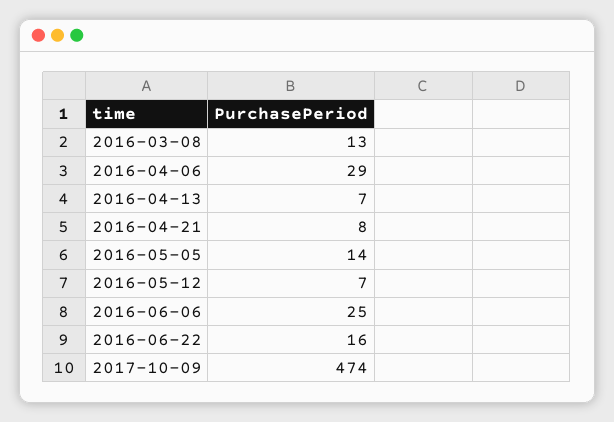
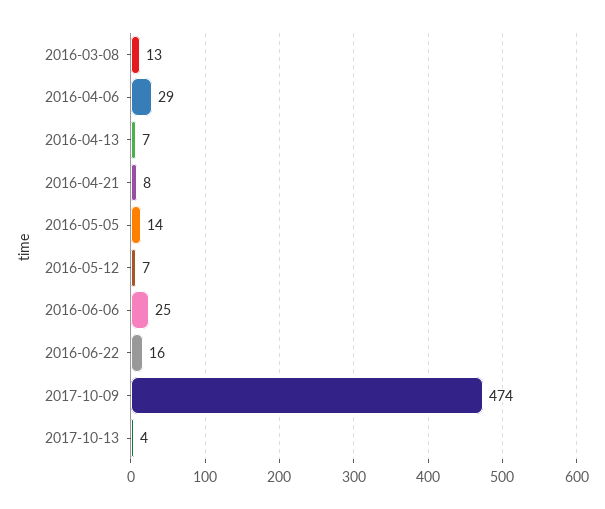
2017-10-13: none -> 4

